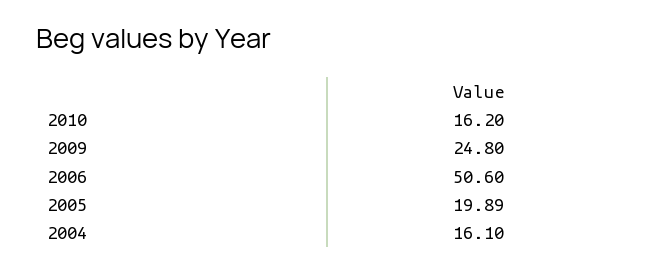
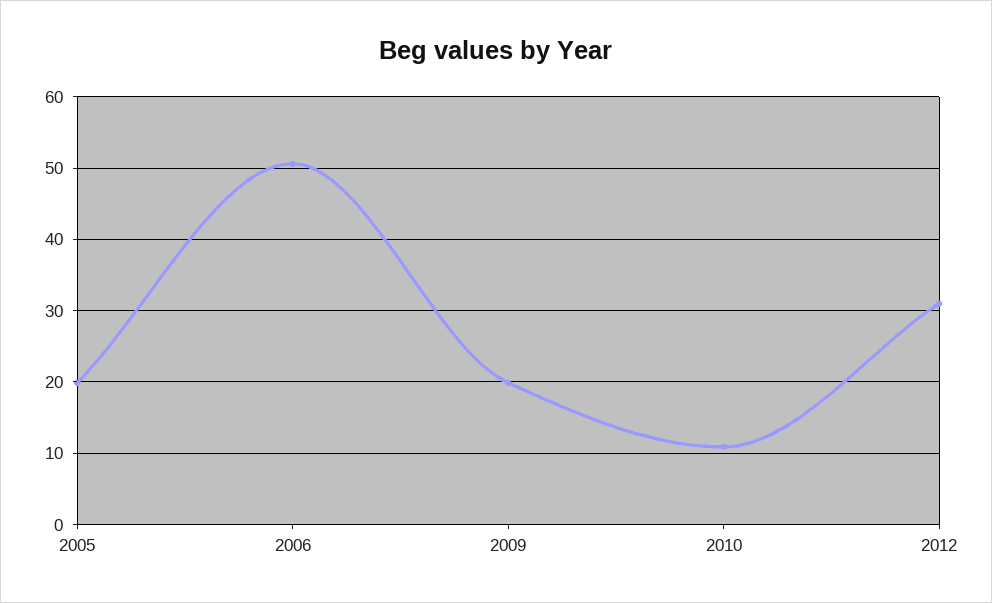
2010: 16.2 -> 11
2009: 24.8 -> 20
2004: 16.1 -> none
2012: none -> 31

